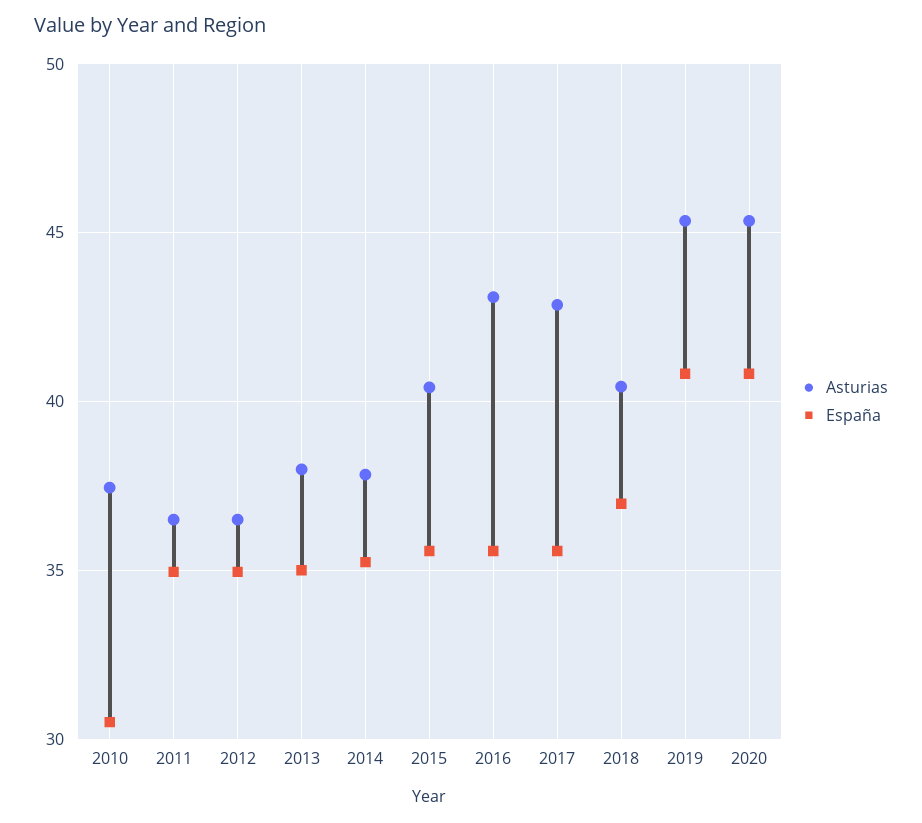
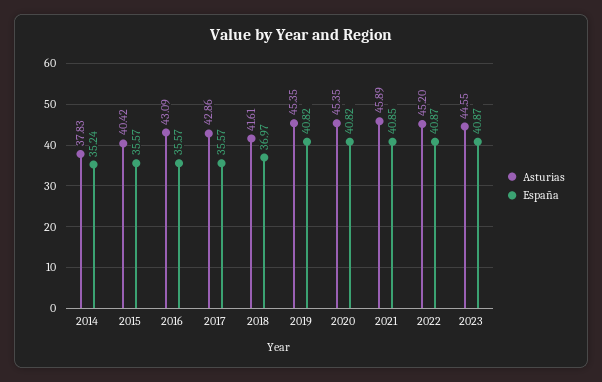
Asturias, 2010: 37.5 -> none
España, 2010: 30.5 -> none
Asturias, 2011: 36.5 -> none
España, 2011: 35 -> none
Asturias, 2012: 36.5 -> none
España, 2012: 35 -> none
Asturias, 2013: 38 -> none
España, 2013: 35 -> none
Asturias, 2018: 40.5 -> 41.61
Asturias, 2021: none -> 45.89
España, 2021: none -> 40.85
Asturias, 2022: none -> 45.2
España, 2022: none -> 40.87
Asturias, 2023: none -> 44.55
España, 2023: none -> 40.87

